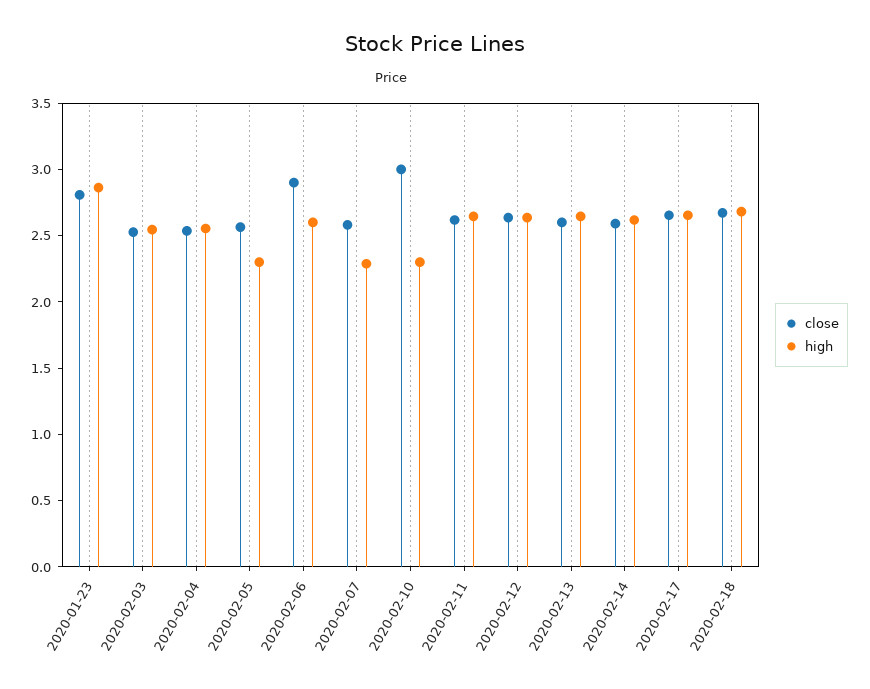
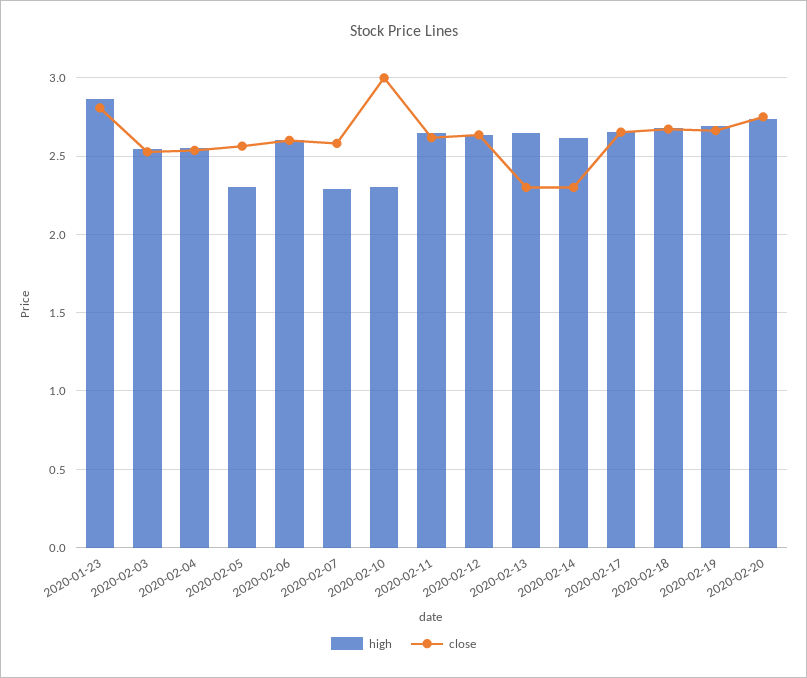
close, 2020-02-06: 2.9 -> 2.6
close, 2020-02-13: 2.6 -> 2.3
close, 2020-02-14: 2.6 -> 2.3
high, 2020-02-19: none -> 2.7
close, 2020-02-19: none -> 2.65
high, 2020-02-20: none -> 2.75
close, 2020-02-20: none -> 2.75

